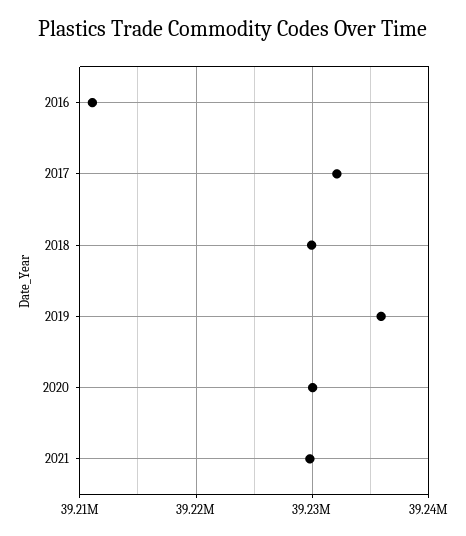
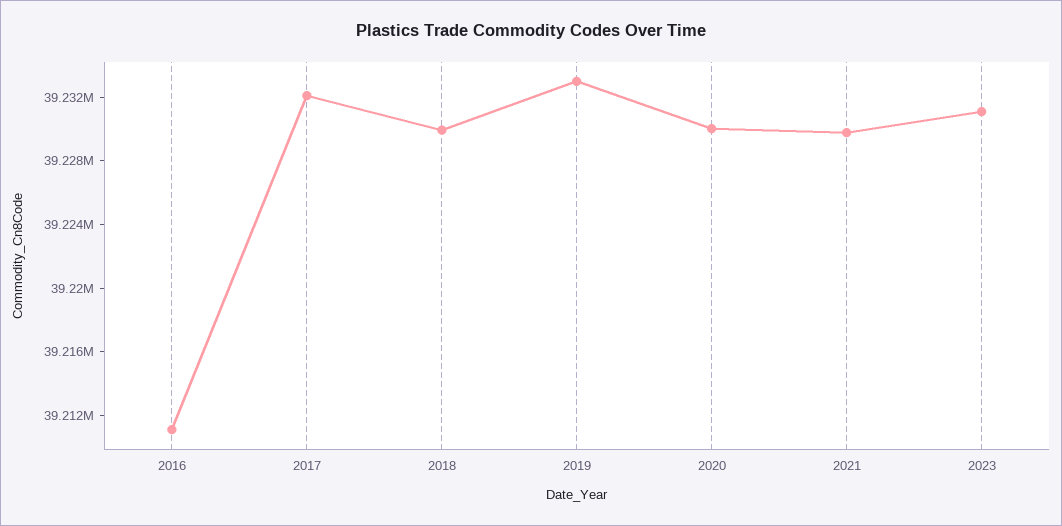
2019: 39236000 -> 39233000
2023: none -> 39231000

